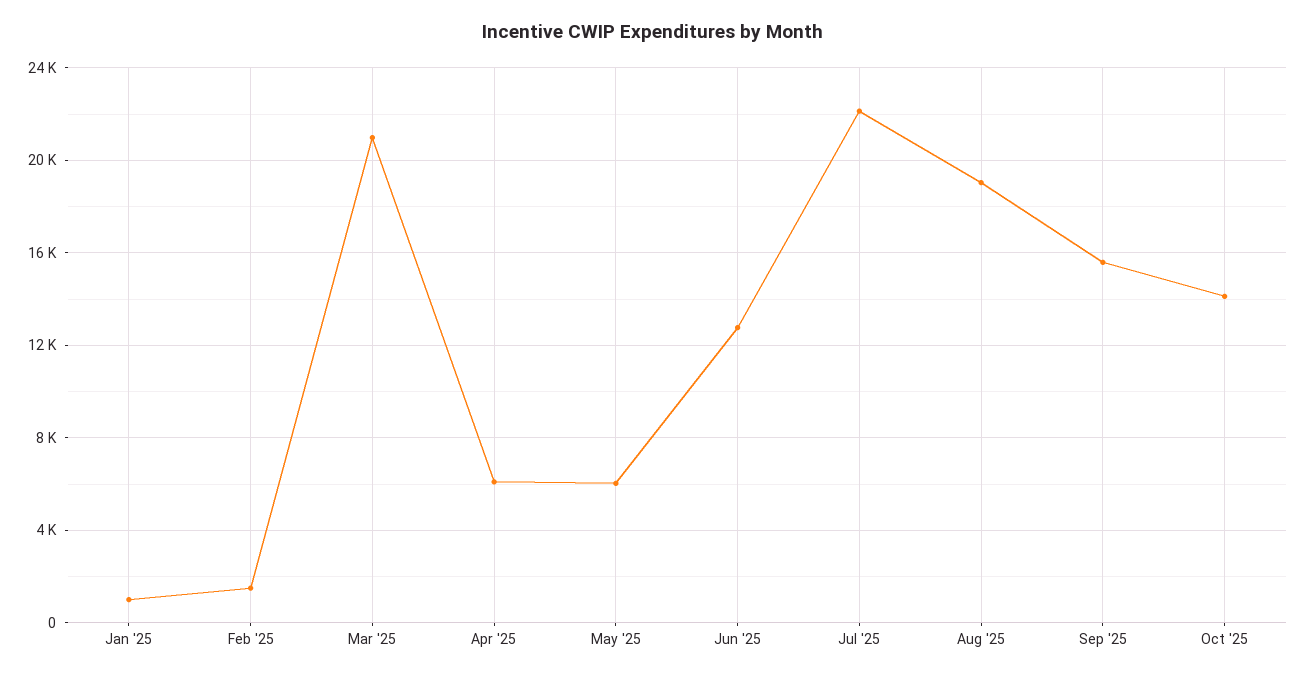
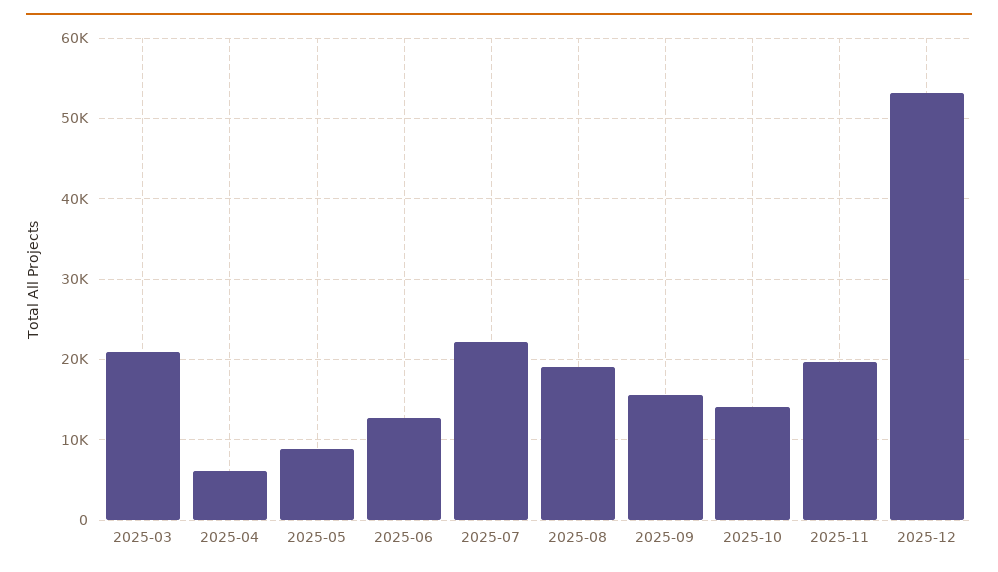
Jan '25: 1000 -> none
Feb '25: 1500 -> none
May '25: 6000 -> 9000
2025-11: none -> 20000
2025-12: none -> 53000

